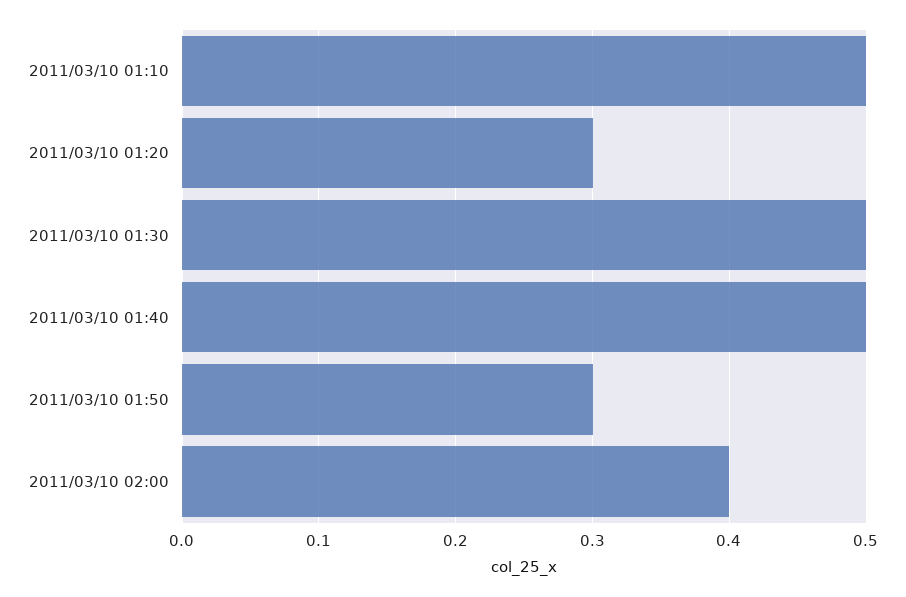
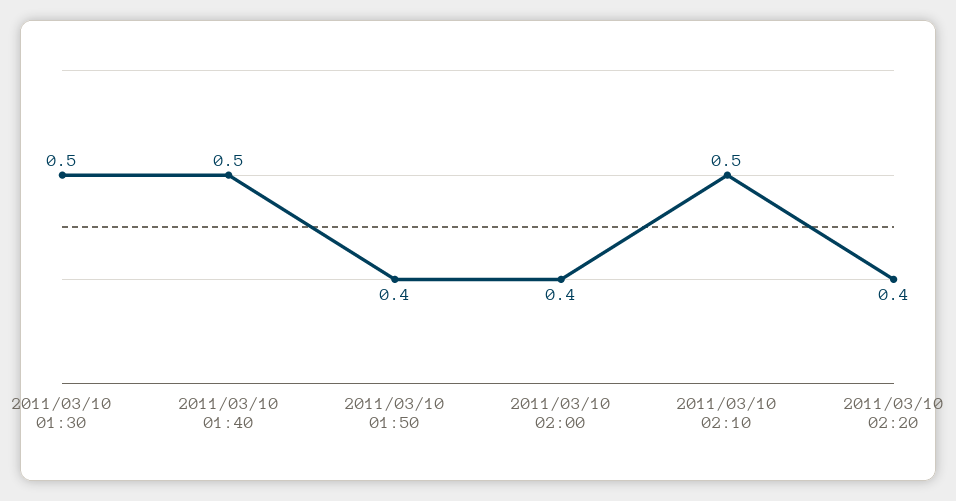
2011/03/10 01:10: 0.5 -> none
2011/03/10 01:20: 0.3 -> none
2011/03/10 01:50: 0.3 -> 0.4
2011/03/10 02:10: none -> 0.5
2011/03/10 02:20: none -> 0.4

